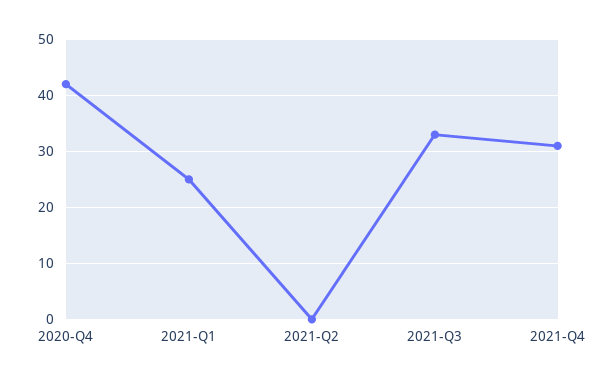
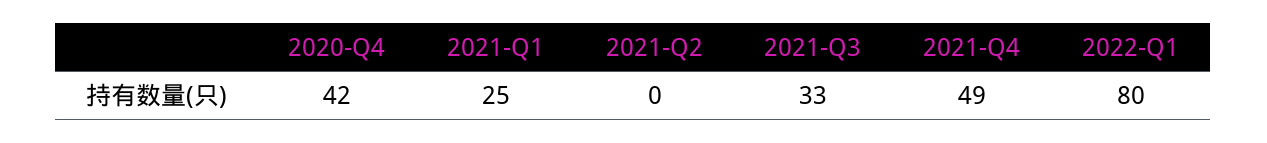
2021-Q4: 30 -> 49
2022-Q1: none -> 80

